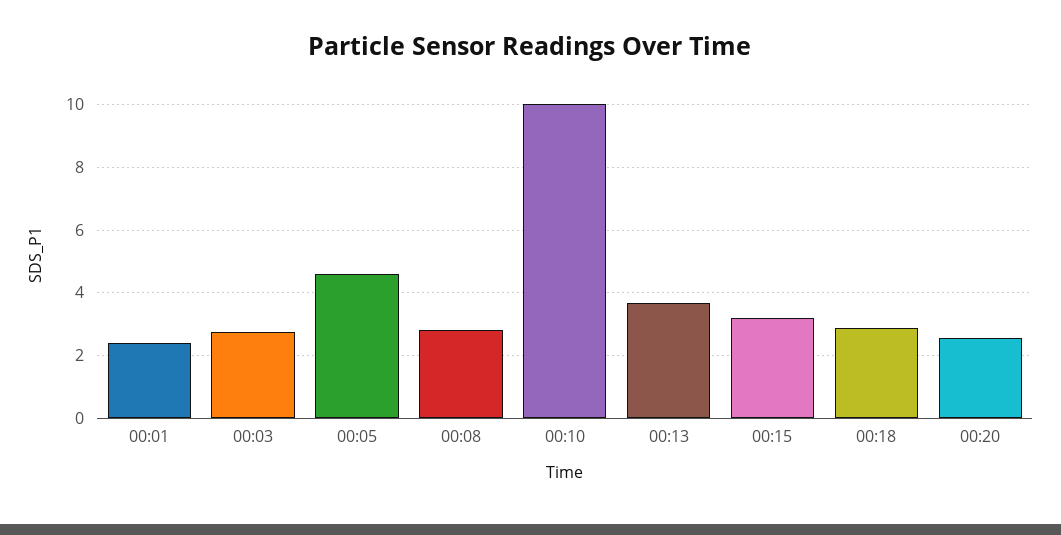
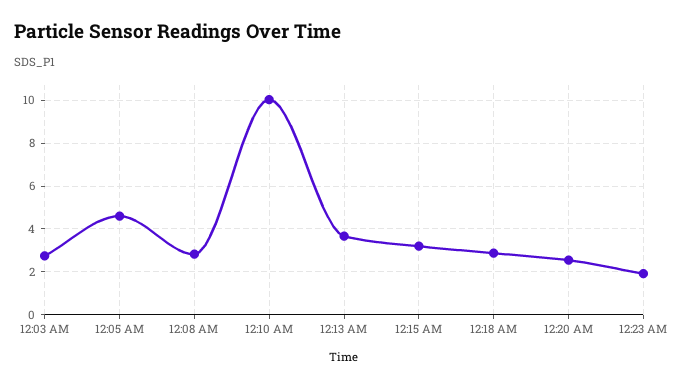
00:01: 2.4 -> none
12:23 AM: none -> 2

